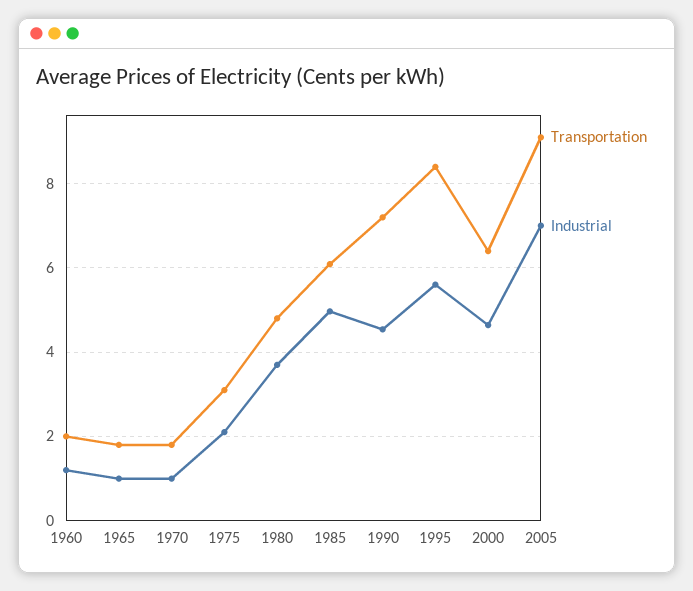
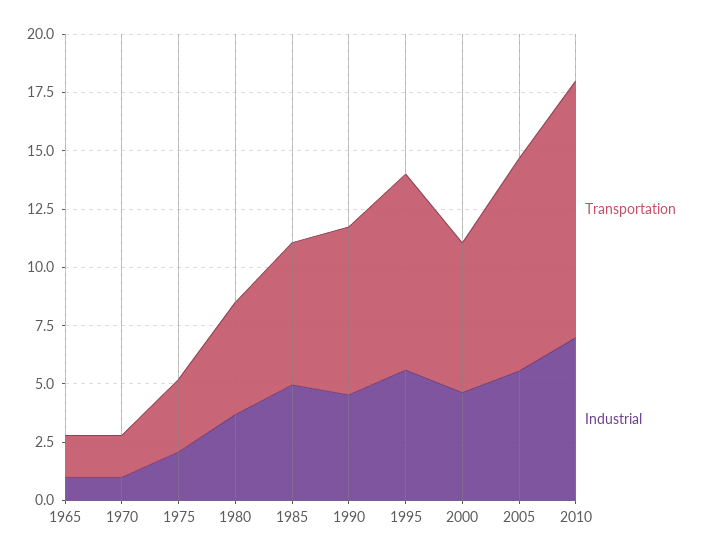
Transportation, 1960: 2 -> none
Industrial, 1960: 1.2 -> none
Industrial, 2005: 7 -> 5.5
Transportation, 2010: none -> 11
Industrial, 2010: none -> 7

